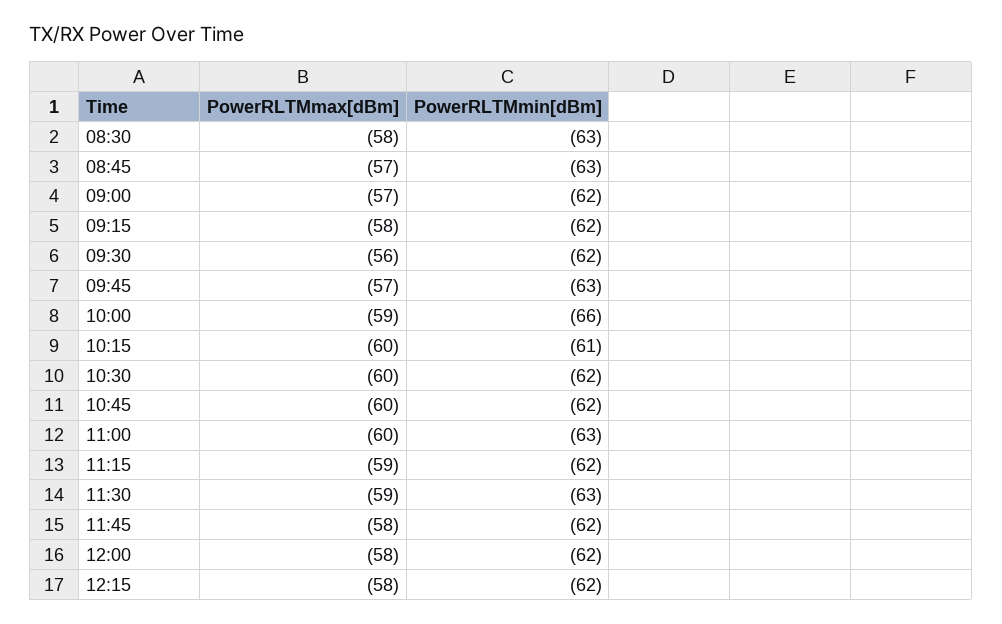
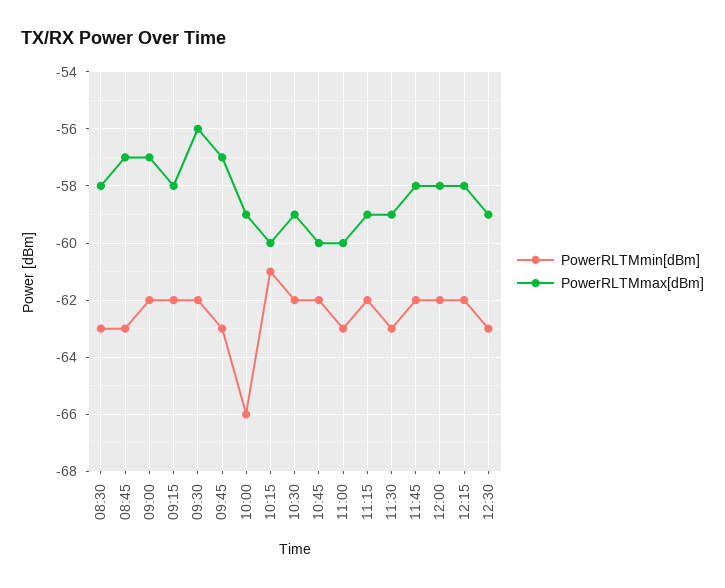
PowerRLTMmax[dBm], 10:30: -60 -> -59
PowerRLTMmin[dBm], 12:30: none -> -63
PowerRLTMmax[dBm], 12:30: none -> -59

